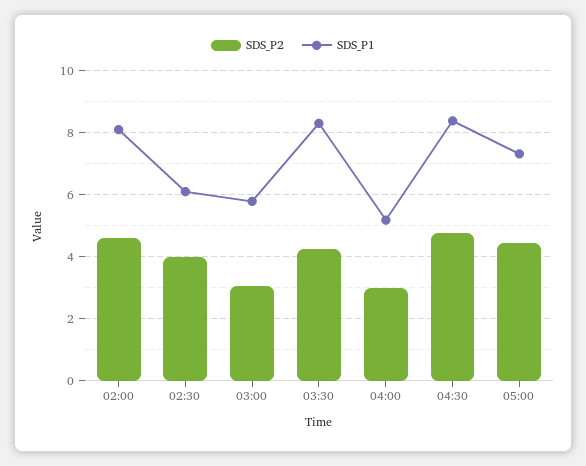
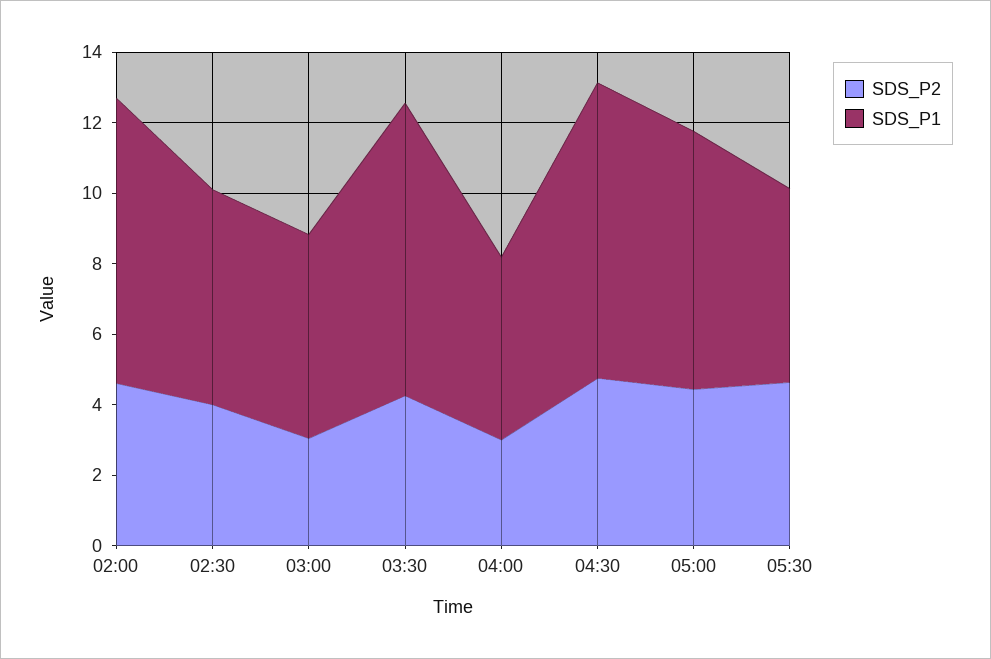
SDS_P2, 05:30: none -> 4.5
SDS_P1, 05:30: none -> 5.5

